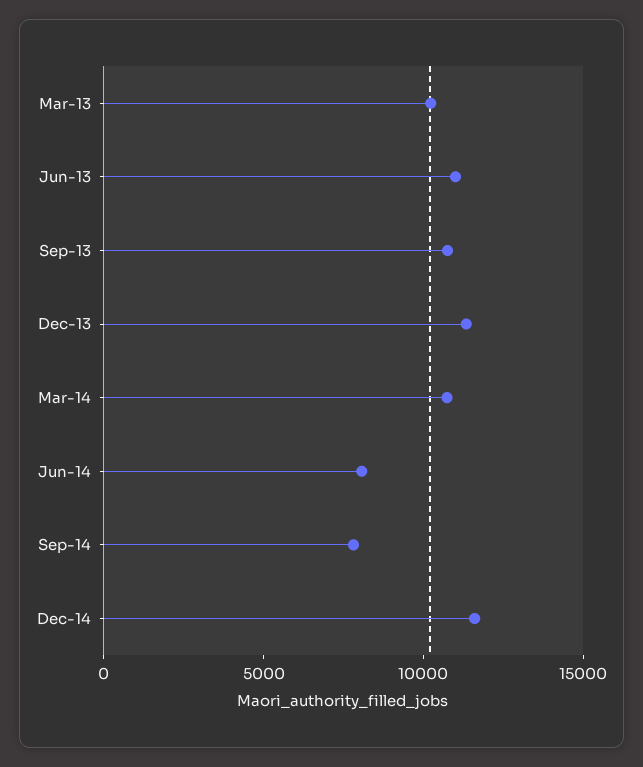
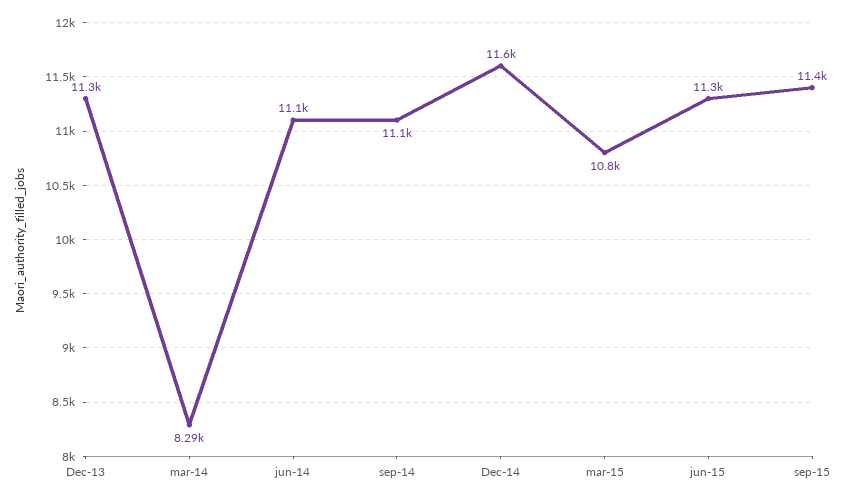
Mar-13: 10000 -> none
Jun-13: 11000 -> none
Sep-13: 11000 -> none
Mar-14: 11000 -> 8290
Jun-14: 8000 -> 11100
Sep-14: 8000 -> 11100
mar-15: none -> 10800
jun-15: none -> 11300
sep-15: none -> 11400

